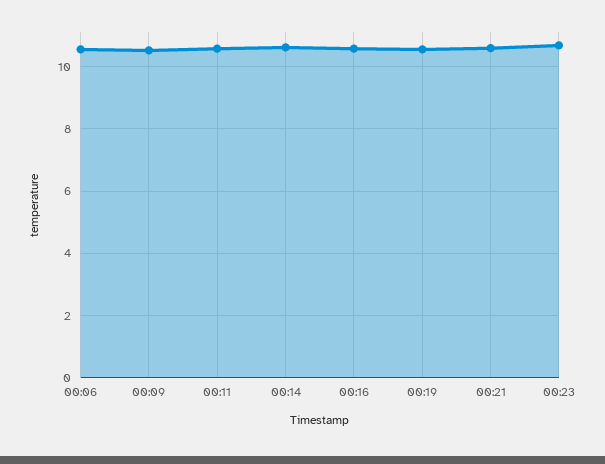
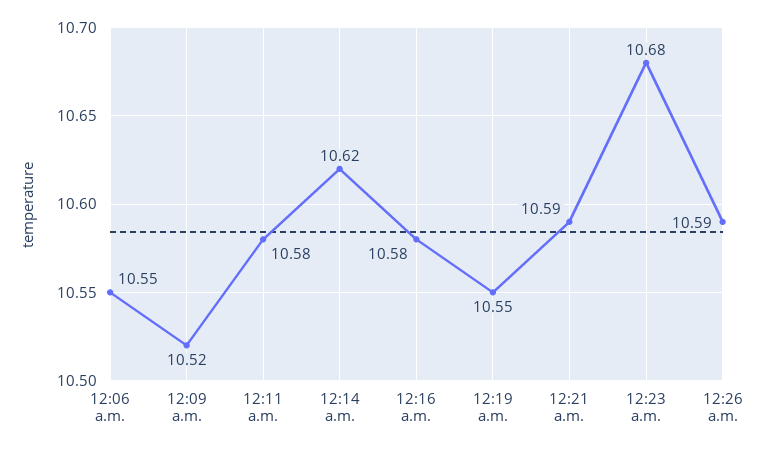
12:26 a.m.: none -> 10.59

